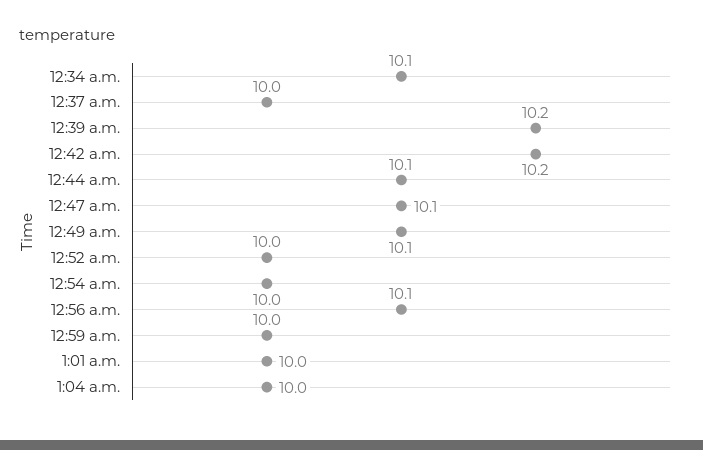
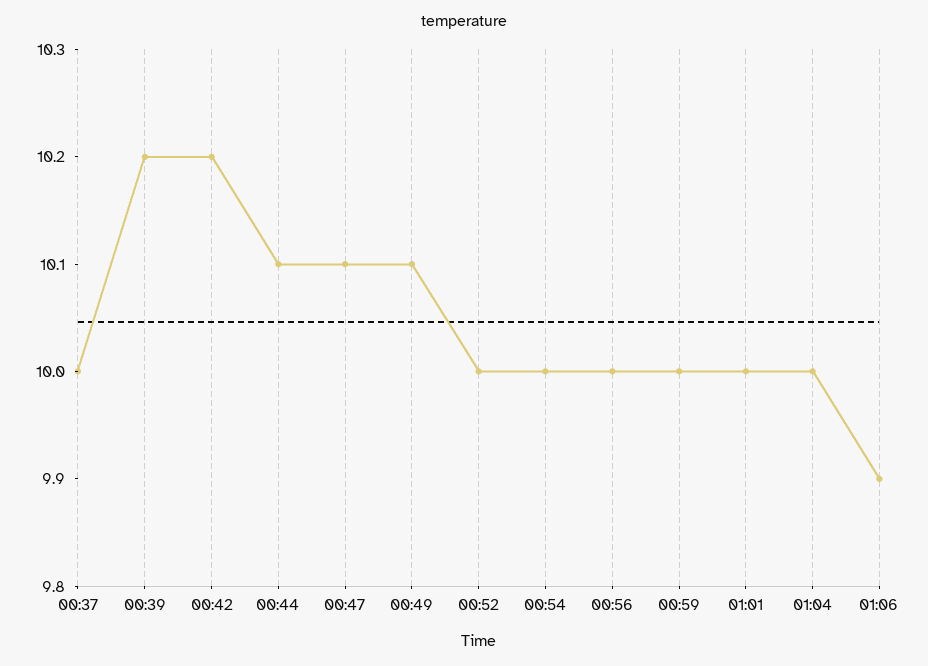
12:34 a.m.: 10.1 -> none
12:56 a.m.: 10.1 -> 10
01:06: none -> 9.9

